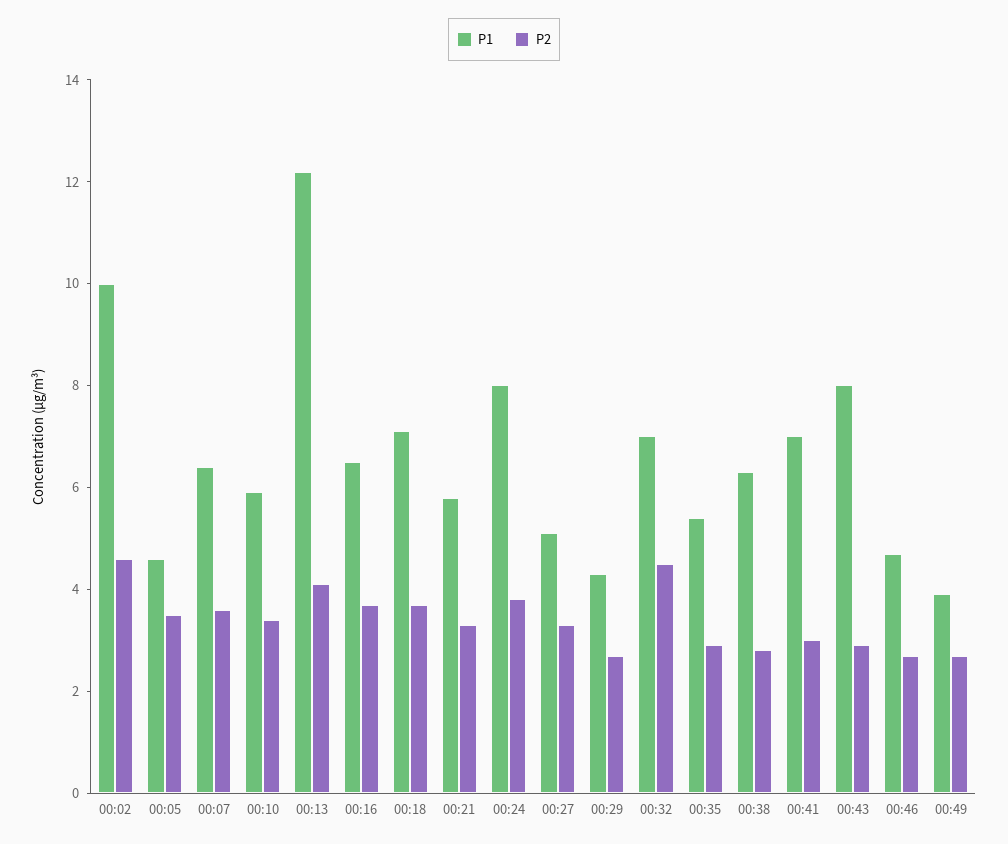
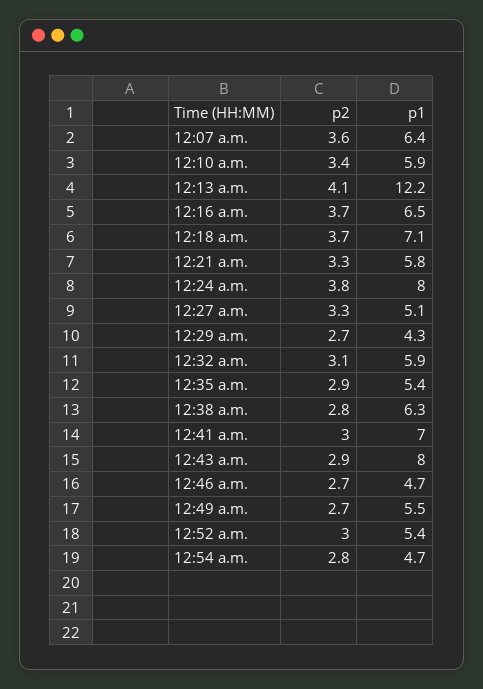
P1, 00:02: 10 -> none
P2, 00:02: 4.5 -> none
P1, 00:05: 4.5 -> none
P2, 00:05: 3.5 -> none
P1, 00:32: 7 -> 5.9
P2, 00:32: 4.5 -> 3.1
P1, 00:49: 4 -> 5.5
P2, 12:52 a.m.: none -> 3
P1, 12:52 a.m.: none -> 5.4
P2, 12:54 a.m.: none -> 2.8
P1, 12:54 a.m.: none -> 4.7

